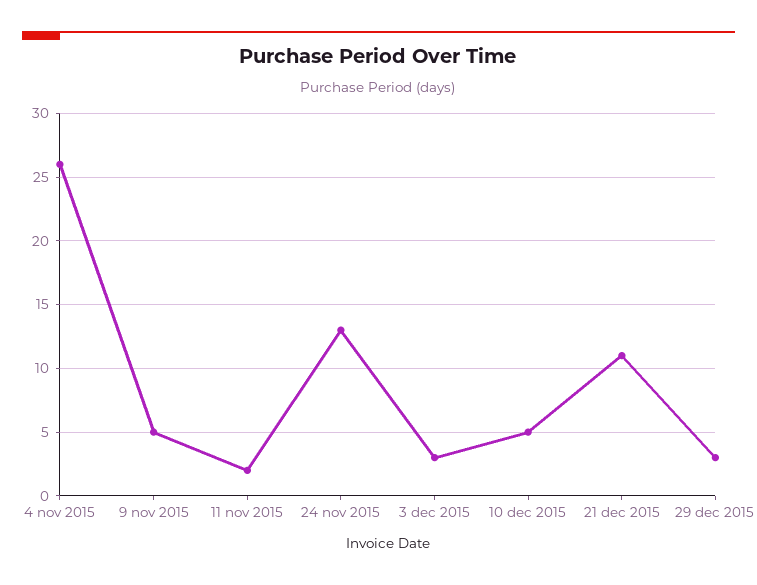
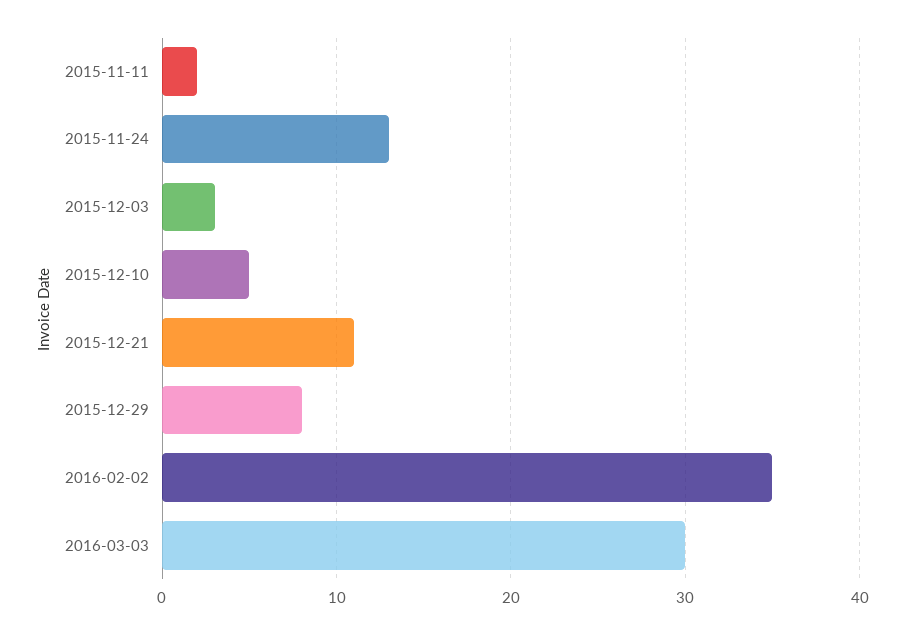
4 nov 2015: 26 -> none
9 nov 2015: 5 -> none
29 dec 2015: 3 -> 8
2016-02-02: none -> 35
2016-03-03: none -> 30

